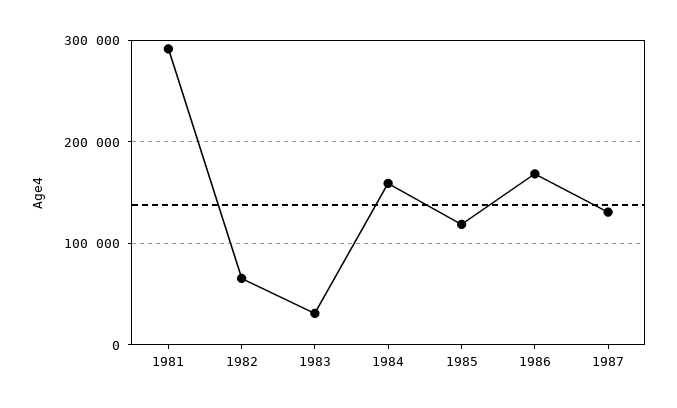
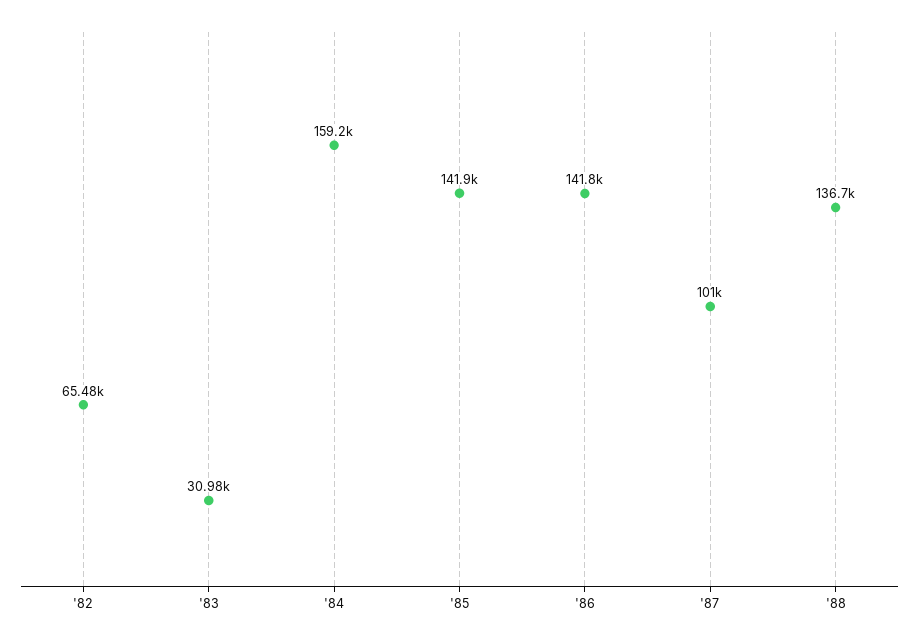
1981: 290000 -> none
1985: 120000 -> 141900
1986: 170000 -> 141800
1987: 130000 -> 101000
'88: none -> 136700

